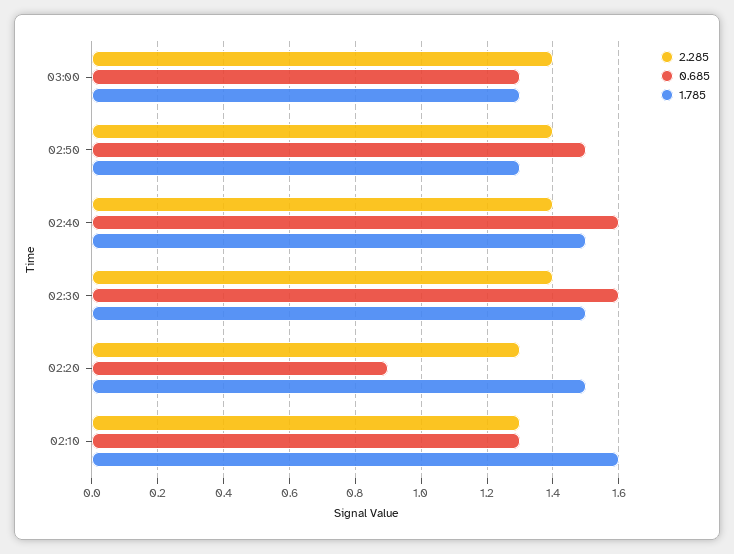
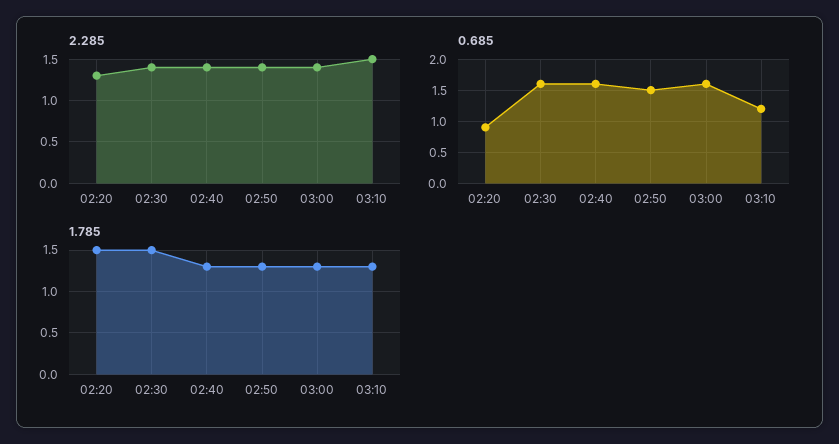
0.685, 03:00: 1.3 -> 1.6
1.785, 02:40: 1.5 -> 1.3
2.285, 02:10: 1.3 -> none
0.685, 02:10: 1.3 -> none
1.785, 02:10: 1.6 -> none
2.285, 03:10: none -> 1.5
0.685, 03:10: none -> 1.2
1.785, 03:10: none -> 1.3

